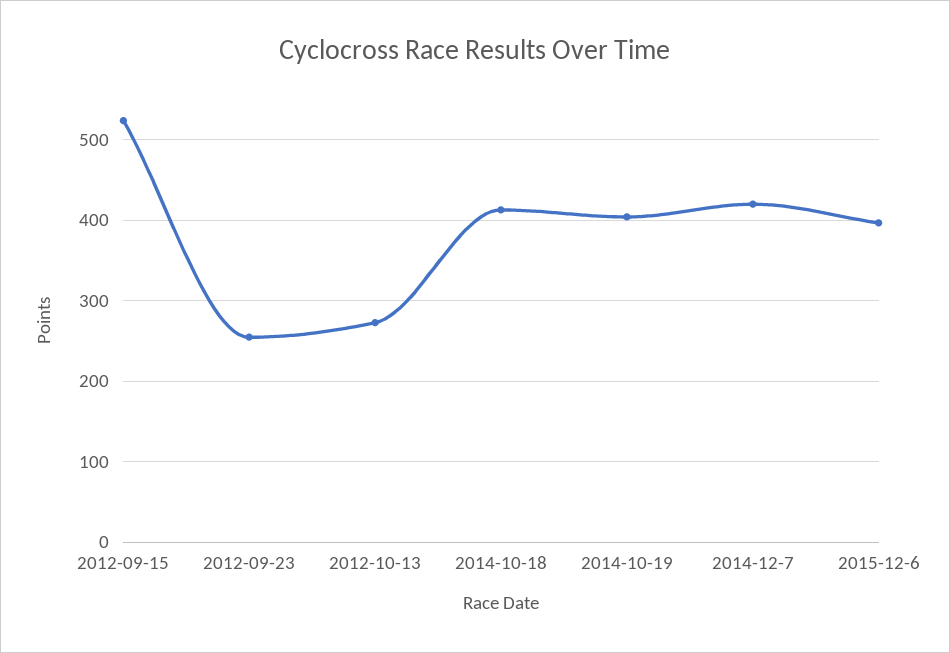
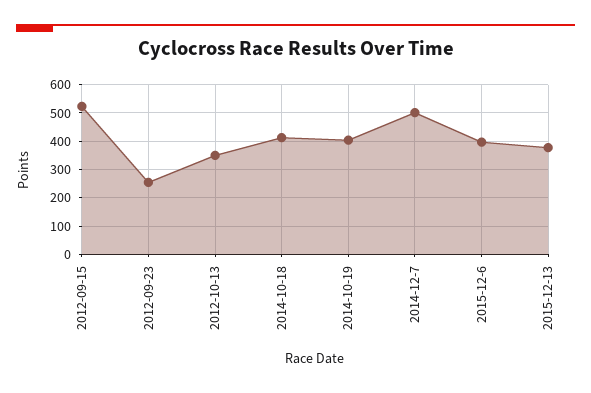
2012-10-13: 270 -> 350
2014-12-7: 420 -> 500
2015-12-13: none -> 375

